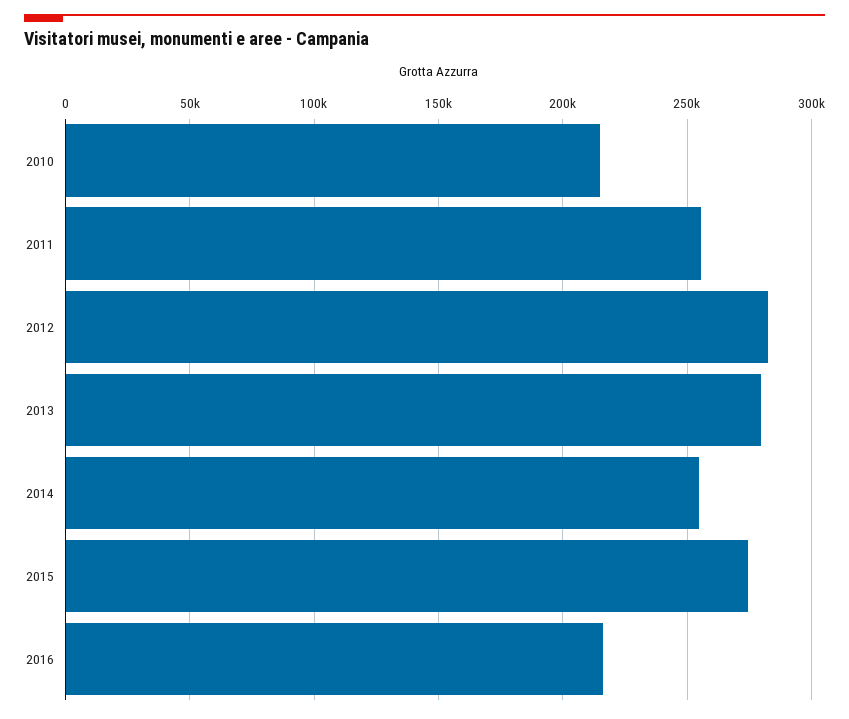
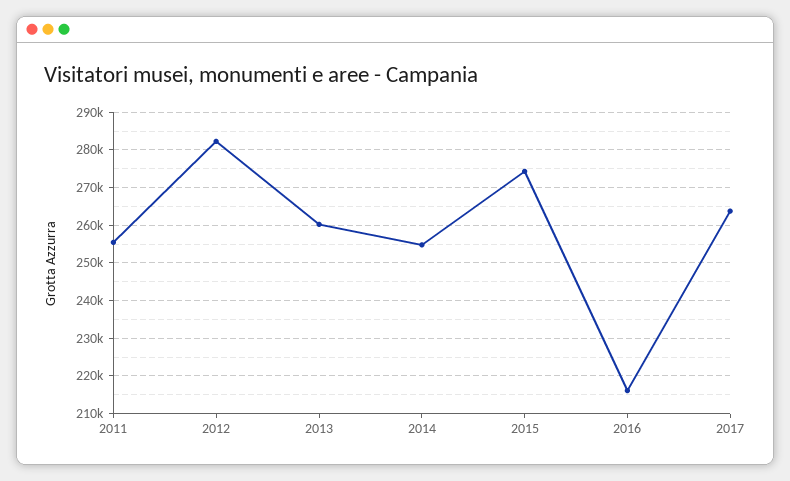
2010: 215000 -> none
2013: 280000 -> 260000
2017: none -> 264000

